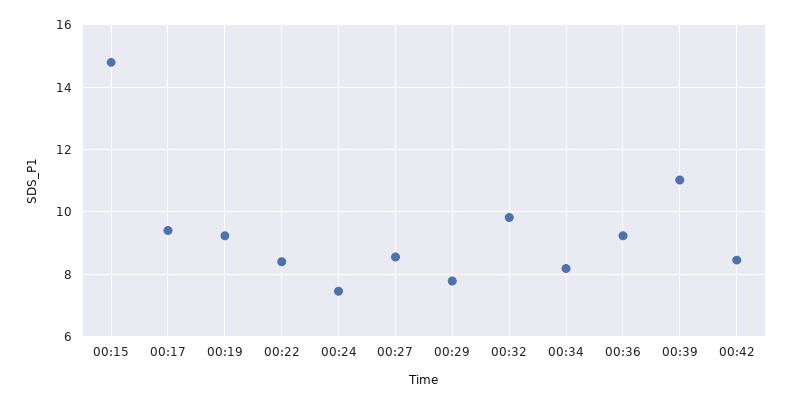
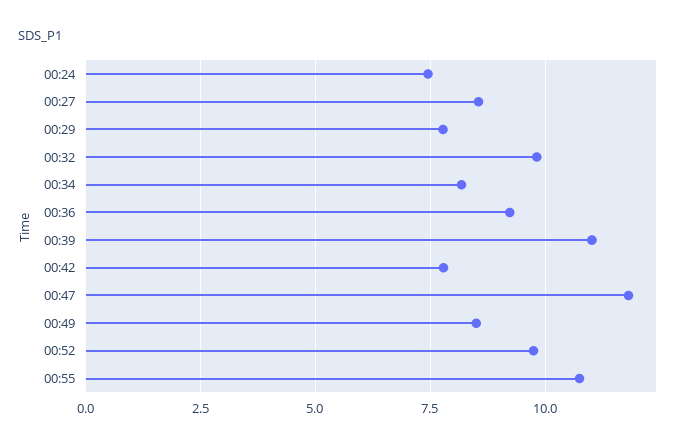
00:15: 14.8 -> none
00:17: 9.4 -> none
00:19: 9.2 -> none
00:22: 8.4 -> none
00:42: 8.4 -> 7.75
00:47: none -> 11.75
00:49: none -> 8.5
00:52: none -> 9.75
00:55: none -> 10.75

